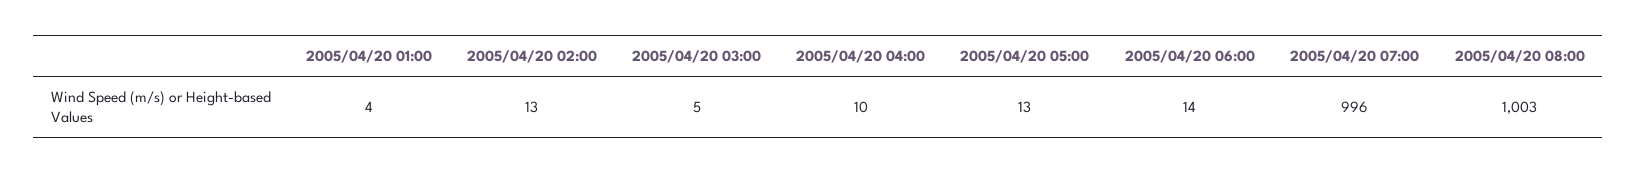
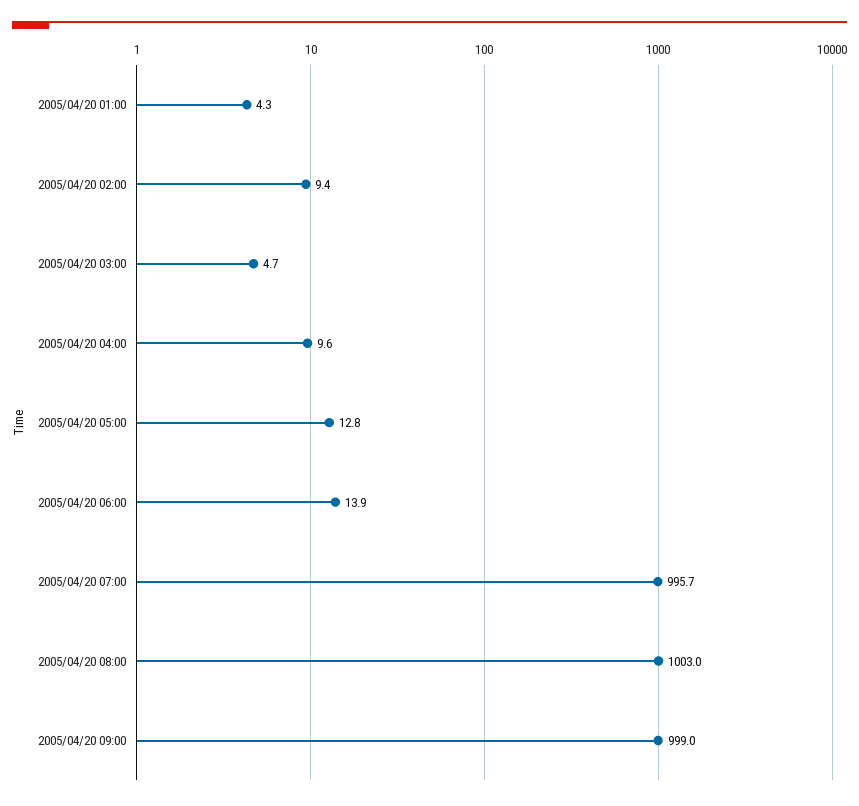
2005/04/20 02:00: 13 -> 9.4
2005/04/20 09:00: none -> 999

